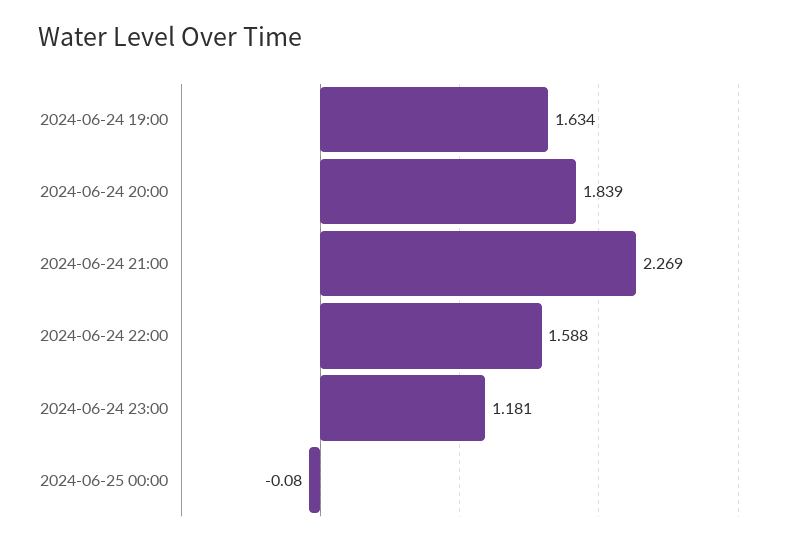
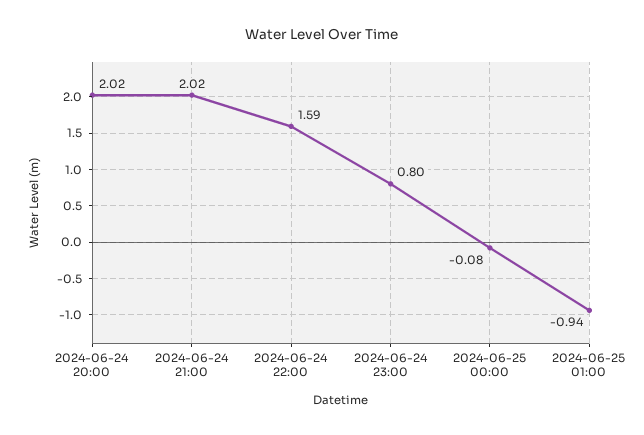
2024-06-24 19:00: 1.634 -> none
2024-06-24 20:00: 1.839 -> 2.02
2024-06-24 21:00: 2.269 -> 2.02
2024-06-24 23:00: 1.181 -> 0.8
2024-06-25 01:00: none -> -0.94

